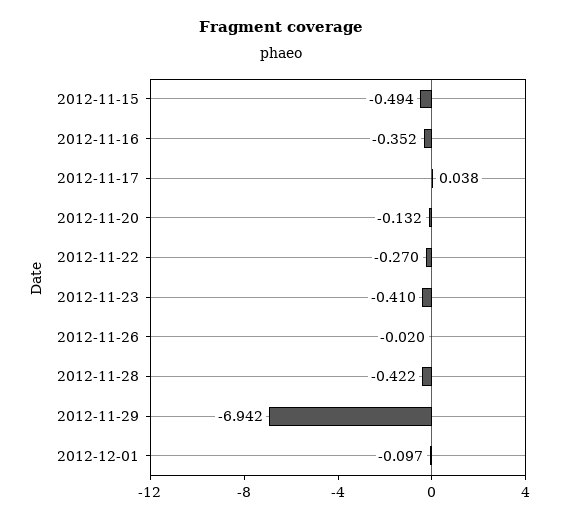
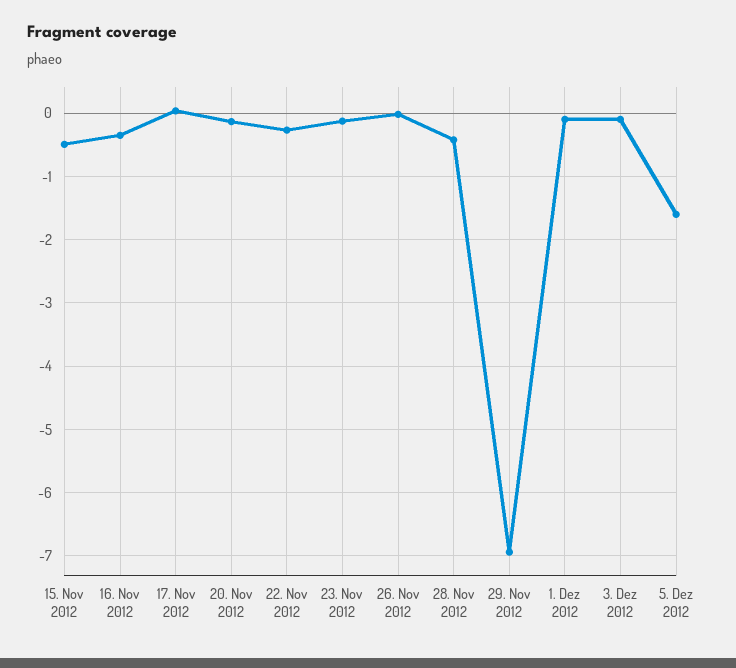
2012-11-23: -0.41 -> -0.1
3. Dez 2012: none -> -0.1
5. Dez 2012: none -> -1.6

